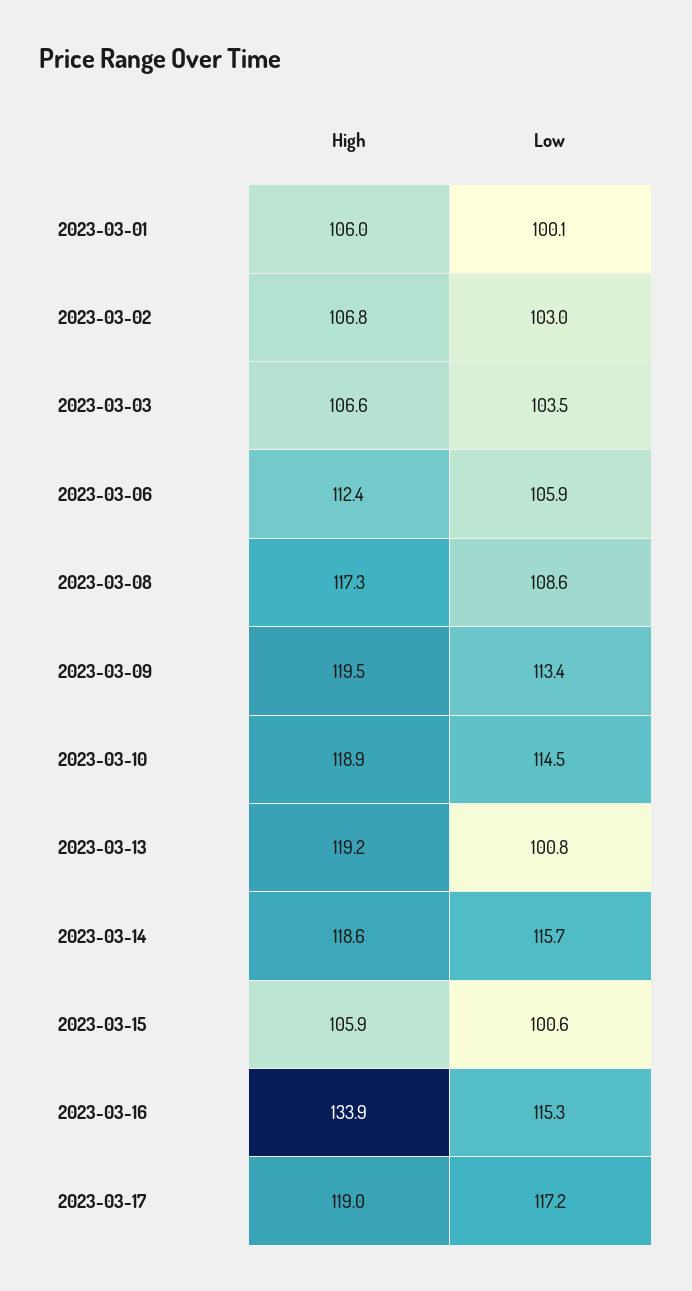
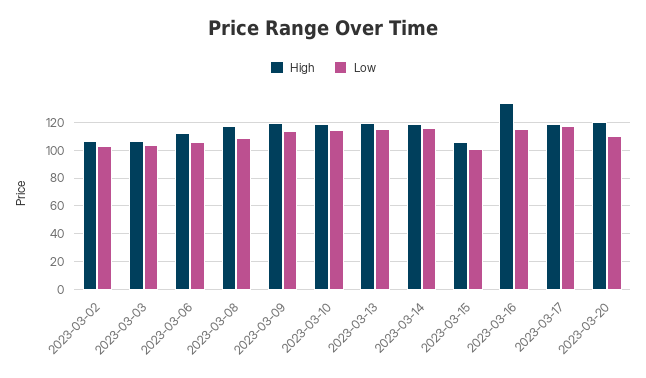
High, 2023-03-01: 106 -> none
Low, 2023-03-01: 100.1 -> none
Low, 2023-03-13: 100.8 -> 115
High, 2023-03-20: none -> 120
Low, 2023-03-20: none -> 110

